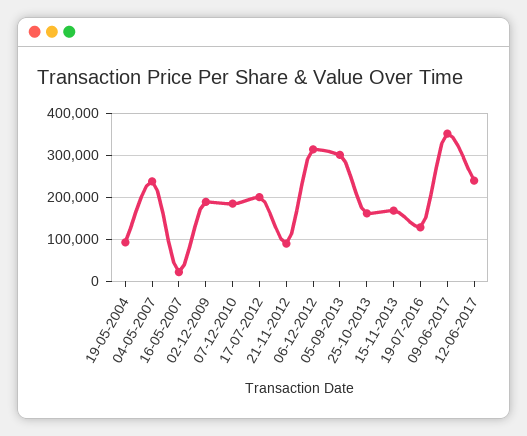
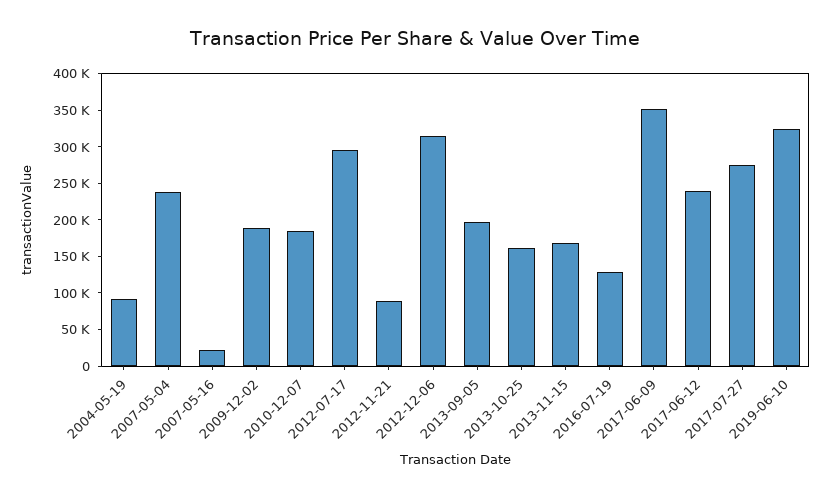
17-07-2012: 200000 -> 300000
05-09-2013: 300000 -> 200000
2017-07-27: none -> 275000
2019-06-10: none -> 325000

